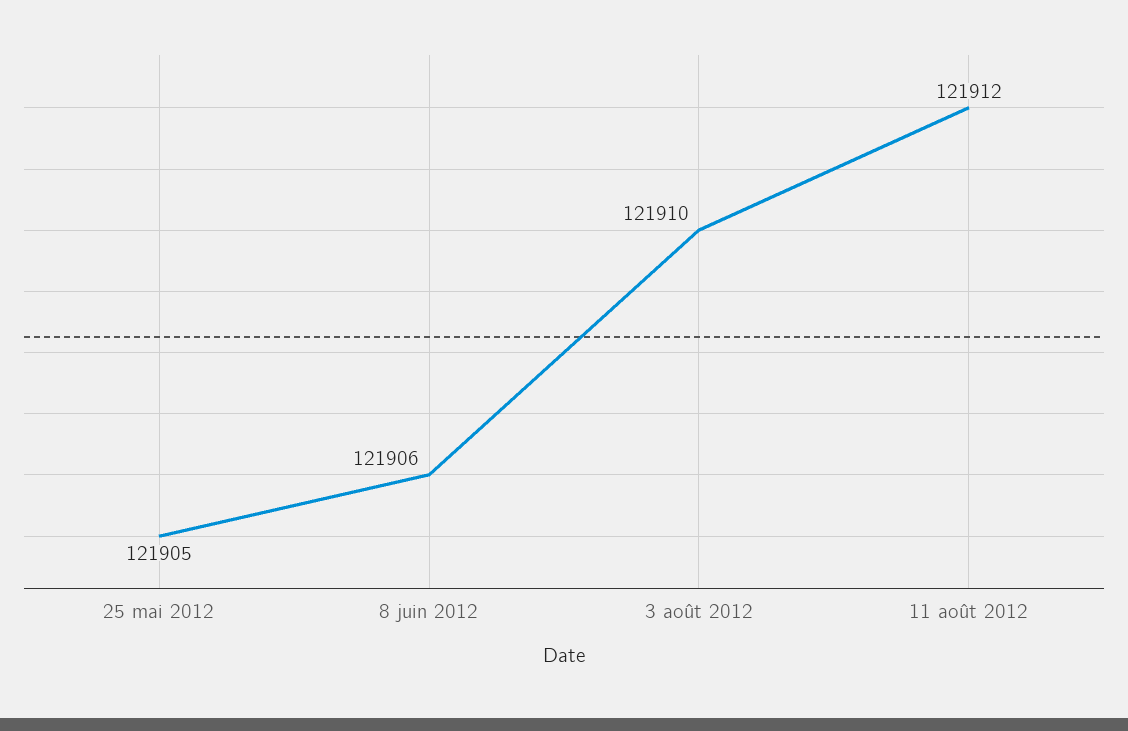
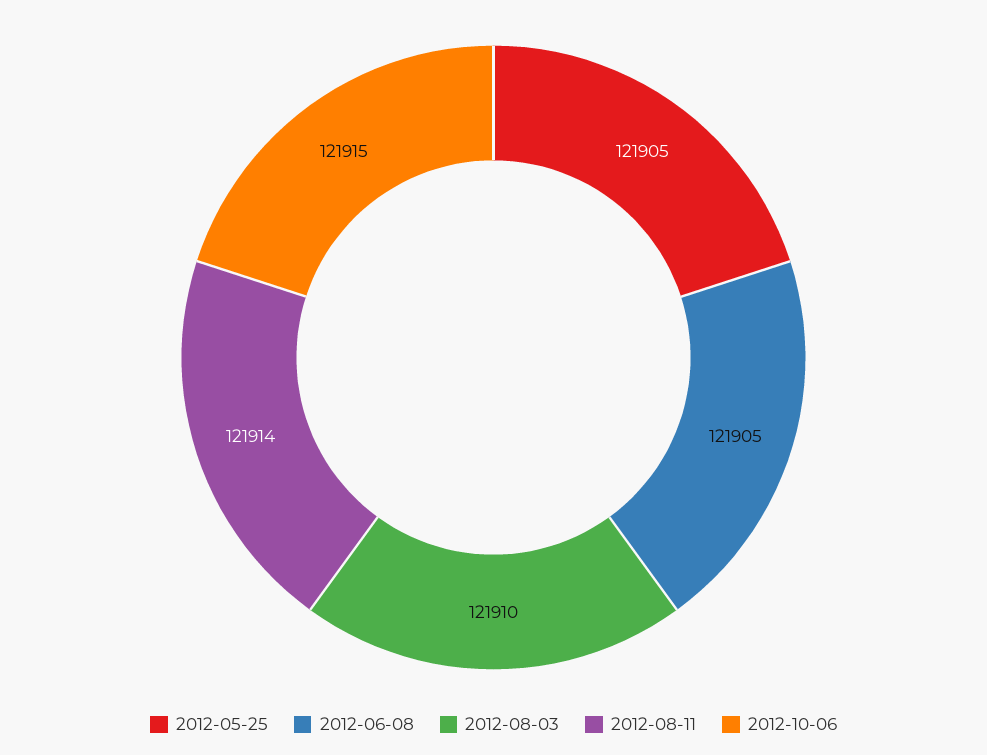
8 juin 2012: 121906 -> 121905
11 août 2012: 121912 -> 121914
2012-10-06: none -> 121915

